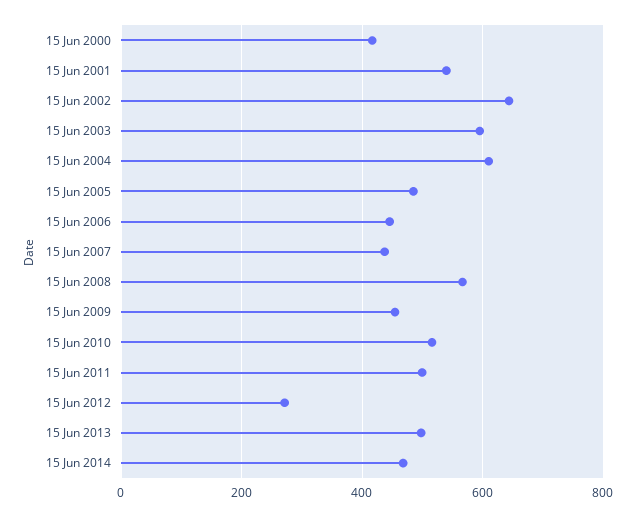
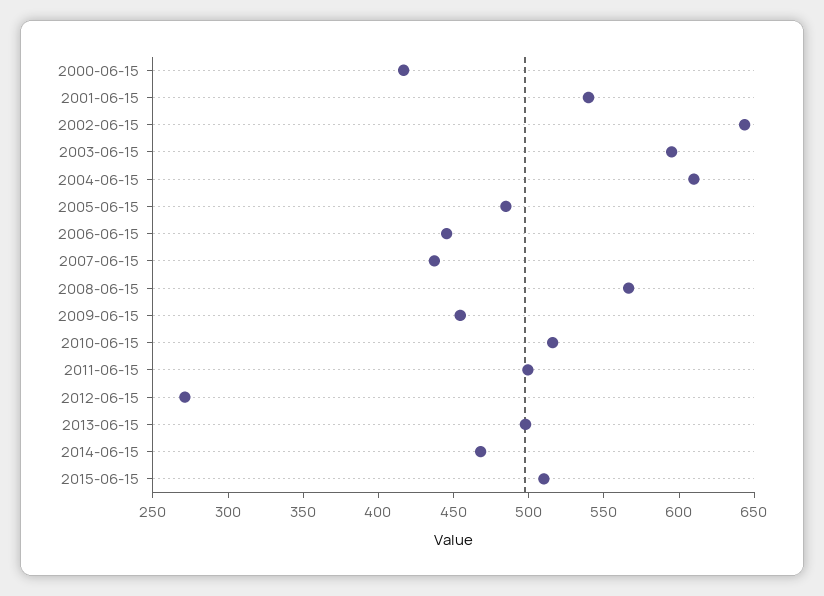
2015-06-15: none -> 510

